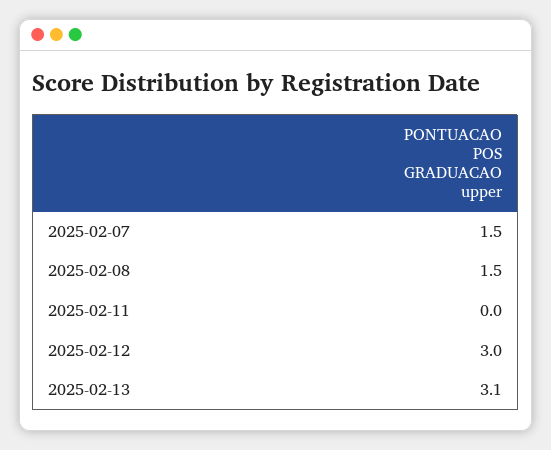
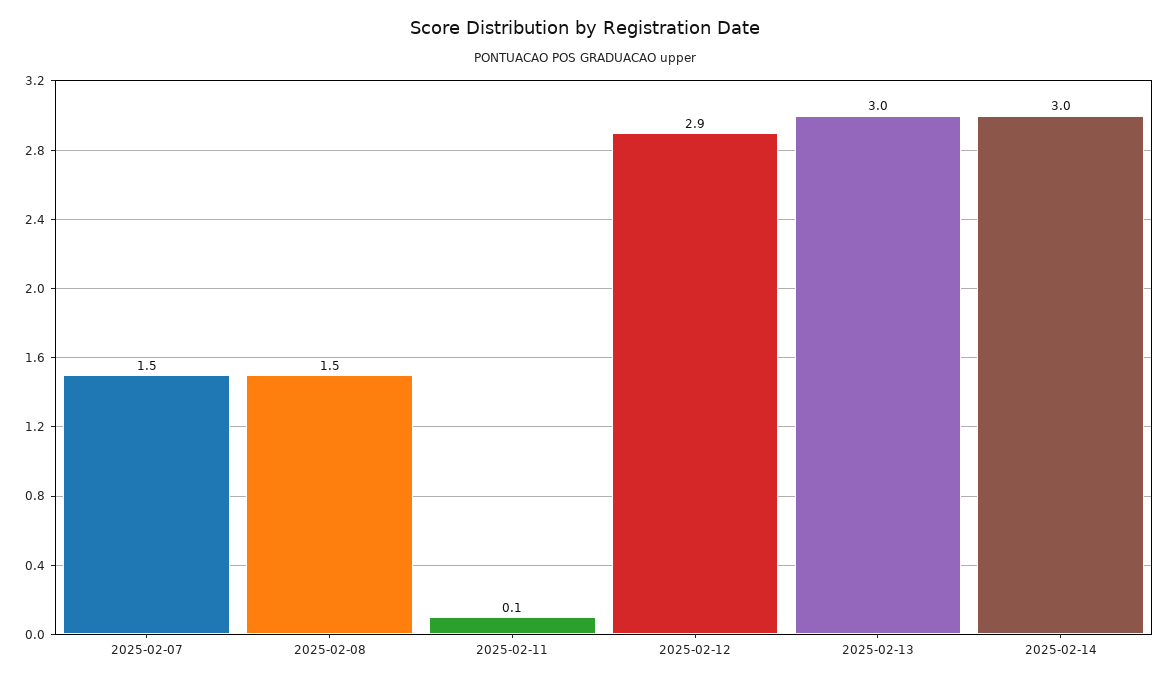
2025-02-11: 0 -> 0.1
2025-02-12: 3 -> 2.9
2025-02-13: 3.1 -> 3
2025-02-14: none -> 3

